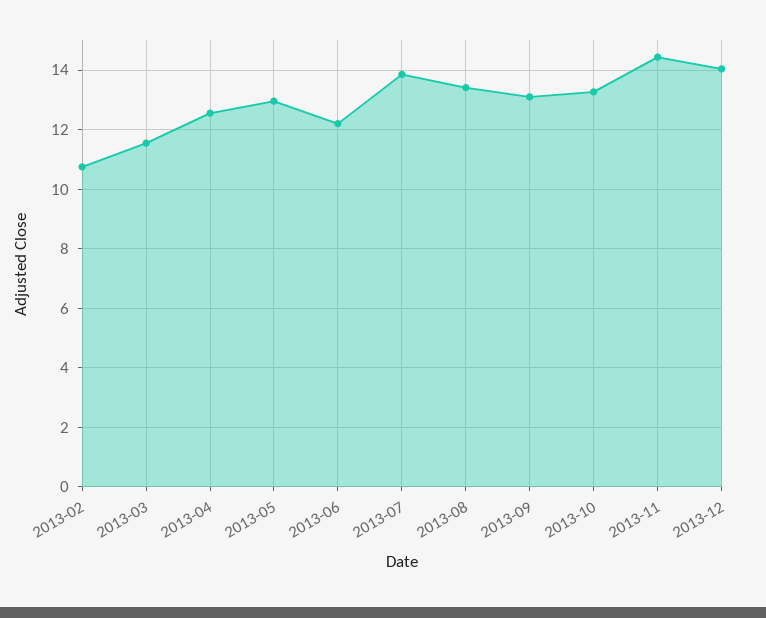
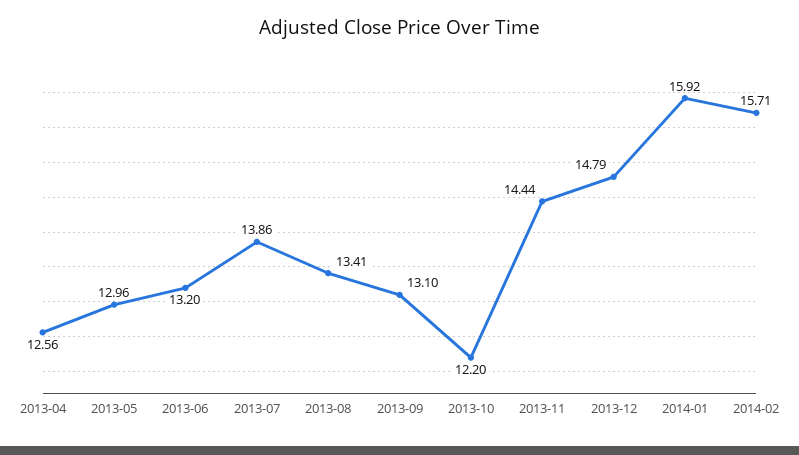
2013-02: 10.75 -> none
2013-03: 11.5 -> none
2013-06: 12.25 -> 13.2
2013-10: 13.25 -> 12.2
2013-12: 14 -> 14.79
2014-01: none -> 15.92
2014-02: none -> 15.71

